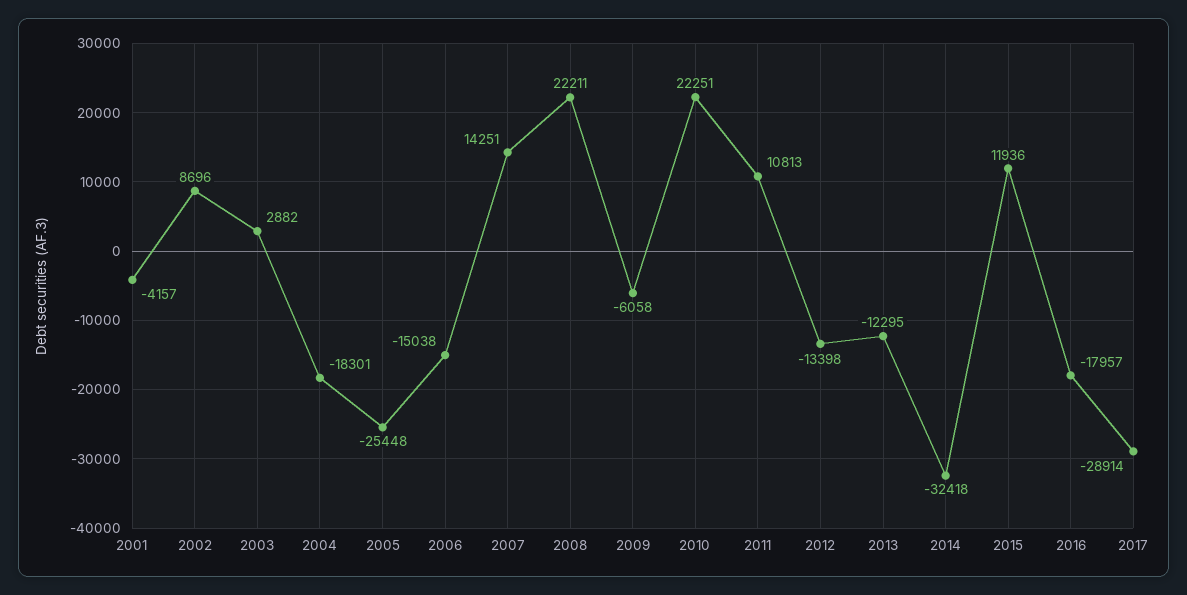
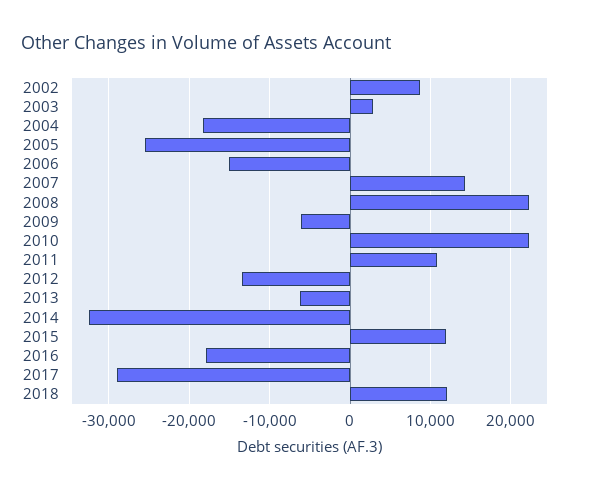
2001: -4157 -> none
2013: -12295 -> -6000
2018: none -> 12000

